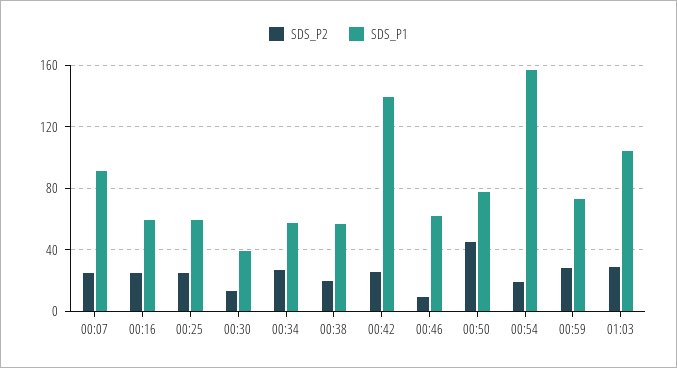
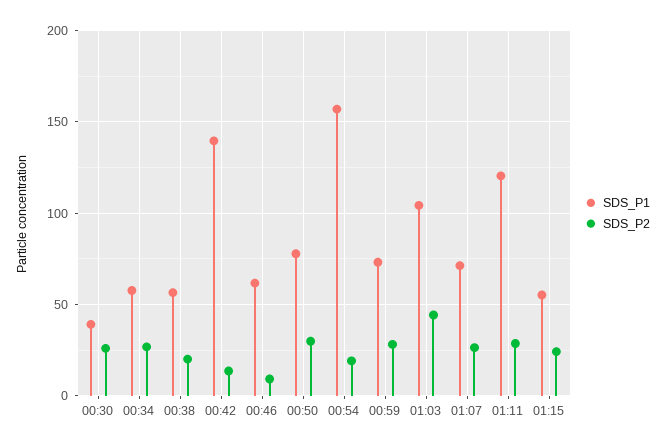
SDS_P2, 00:07: 25 -> none
SDS_P1, 00:07: 90 -> none
SDS_P2, 00:16: 25 -> none
SDS_P1, 00:16: 60 -> none
SDS_P2, 00:25: 25 -> none
SDS_P1, 00:25: 60 -> none
SDS_P2, 00:30: 15 -> 25
SDS_P2, 00:42: 25 -> 15
SDS_P2, 00:50: 45 -> 30
SDS_P2, 01:03: 30 -> 45
SDS_P1, 01:07: none -> 70
SDS_P2, 01:07: none -> 25
SDS_P1, 01:11: none -> 120
SDS_P2, 01:11: none -> 30
SDS_P1, 01:15: none -> 55
SDS_P2, 01:15: none -> 25

